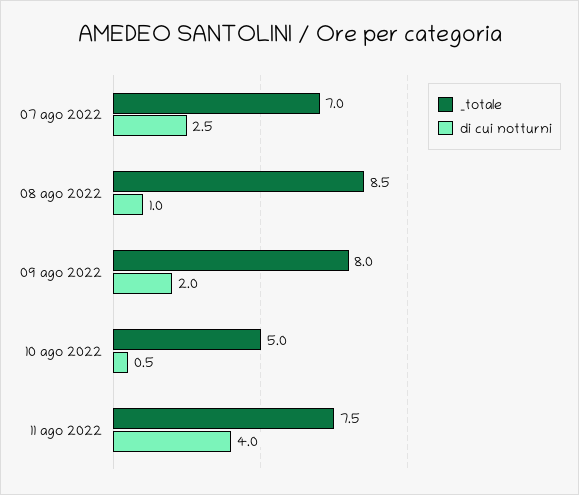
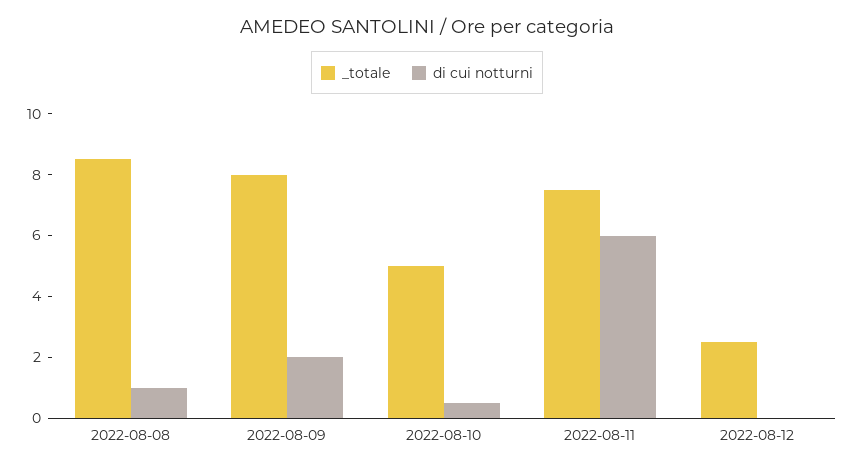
_totale, 07 ago 2022: 7 -> none
di cui notturni, 07 ago 2022: 2.5 -> none
di cui notturni, 11 ago 2022: 4 -> 6
_totale, 2022-08-12: none -> 2.5
di cui notturni, 2022-08-12: none -> 0

